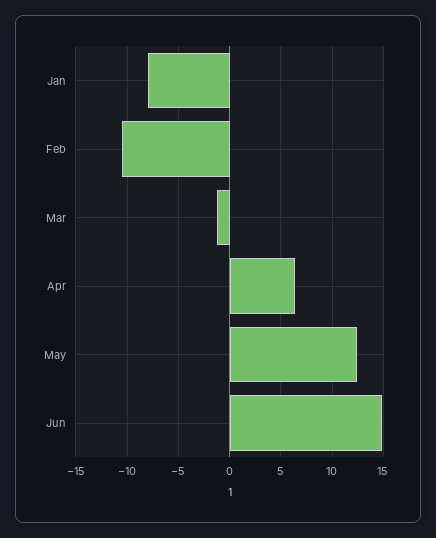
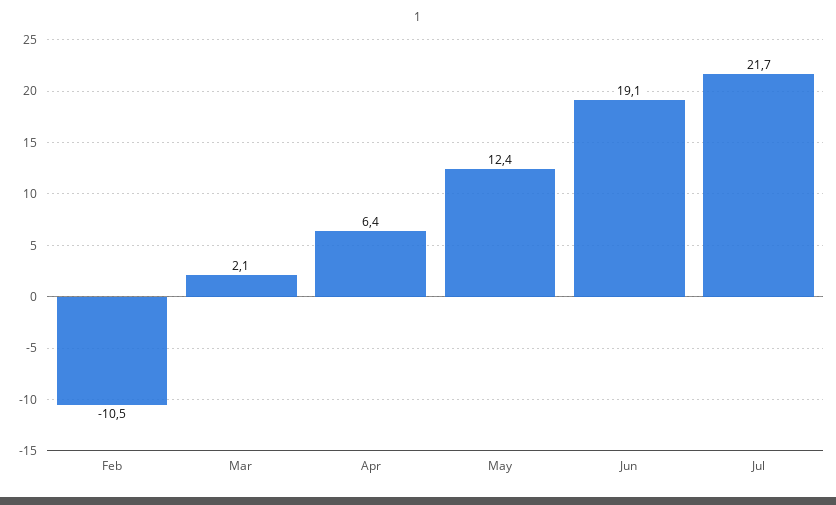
Jan: -8 -> none
Mar: -1 -> 2.1
Jun: 15 -> 19.1
Jul: none -> 21.7

